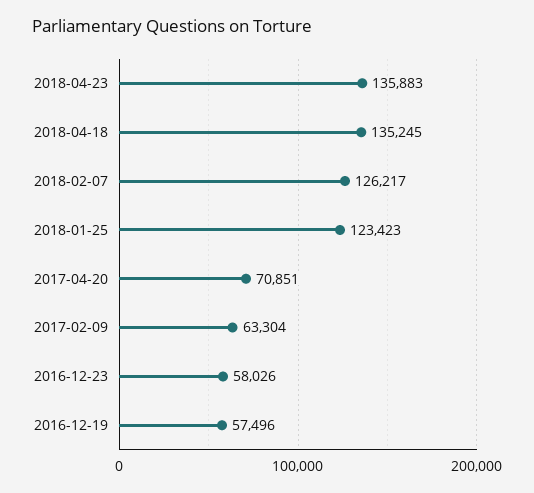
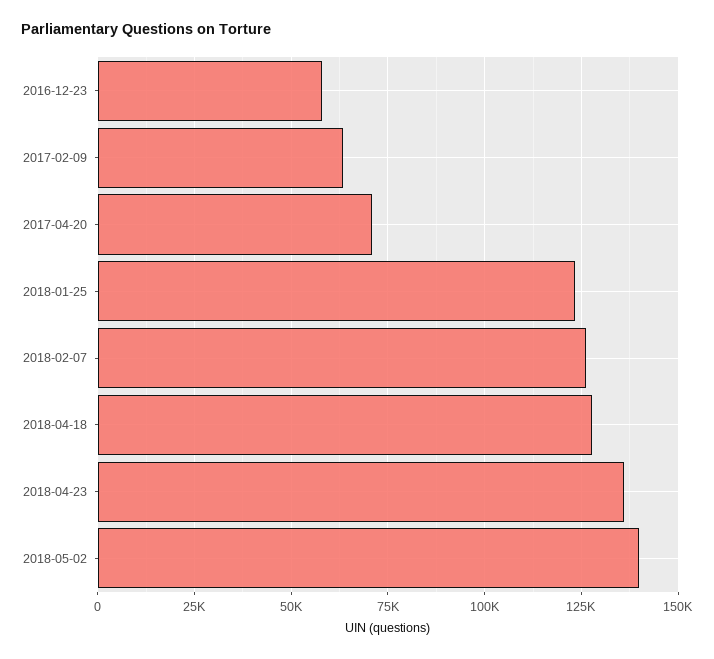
2018-04-18: 135245 -> 127500
2016-12-19: 57496 -> none
2018-05-02: none -> 140000

